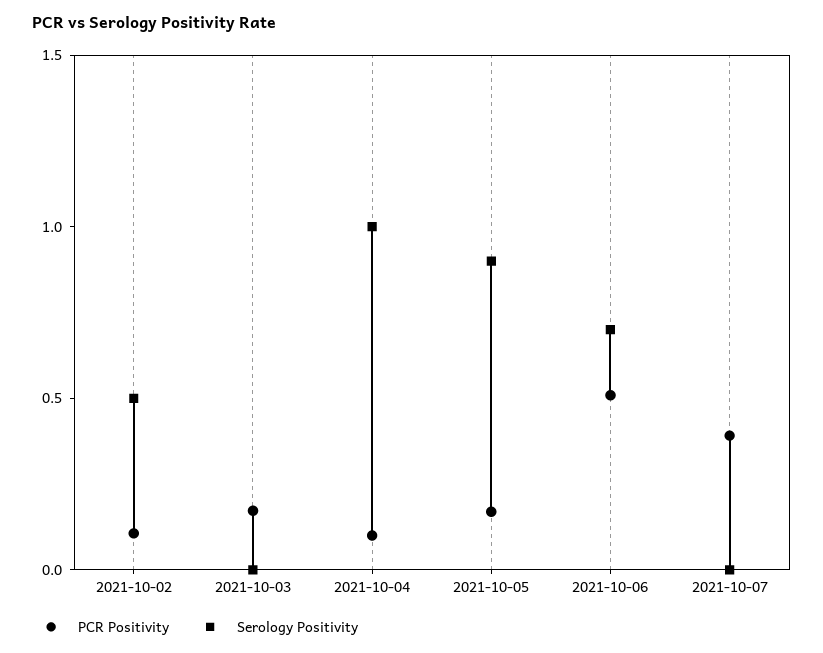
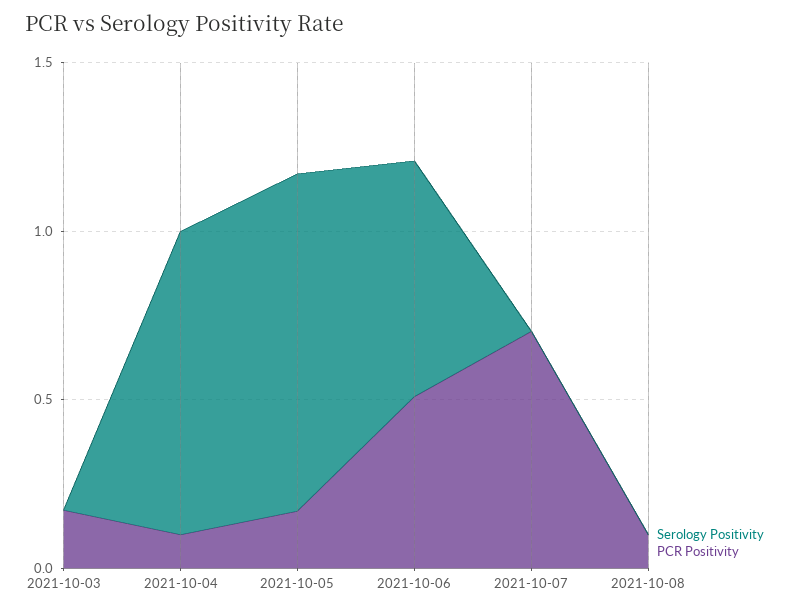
PCR Positivity, 2021-10-02: 0.1 -> none
Serology Positivity, 2021-10-02: 0.5 -> none
Serology Positivity, 2021-10-04: 1 -> 0.9
Serology Positivity, 2021-10-05: 0.9 -> 1
PCR Positivity, 2021-10-07: 0.4 -> 0.7
Serology Positivity, 2021-10-08: none -> 0
PCR Positivity, 2021-10-08: none -> 0.1

